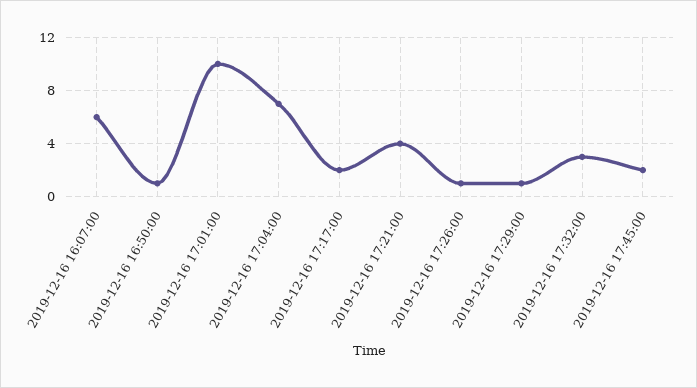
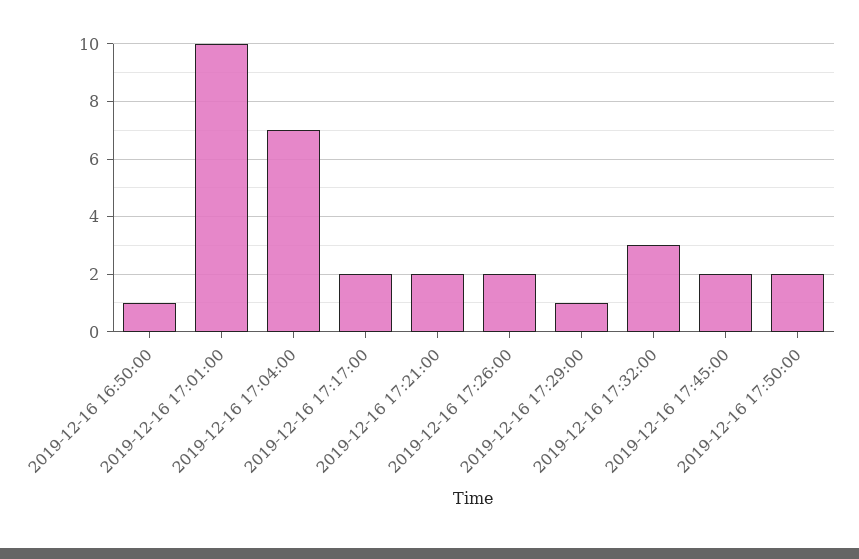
2019-12-16 16:07:00: 6 -> none
2019-12-16 17:21:00: 4 -> 2
2019-12-16 17:26:00: 1 -> 2
2019-12-16 17:50:00: none -> 2

